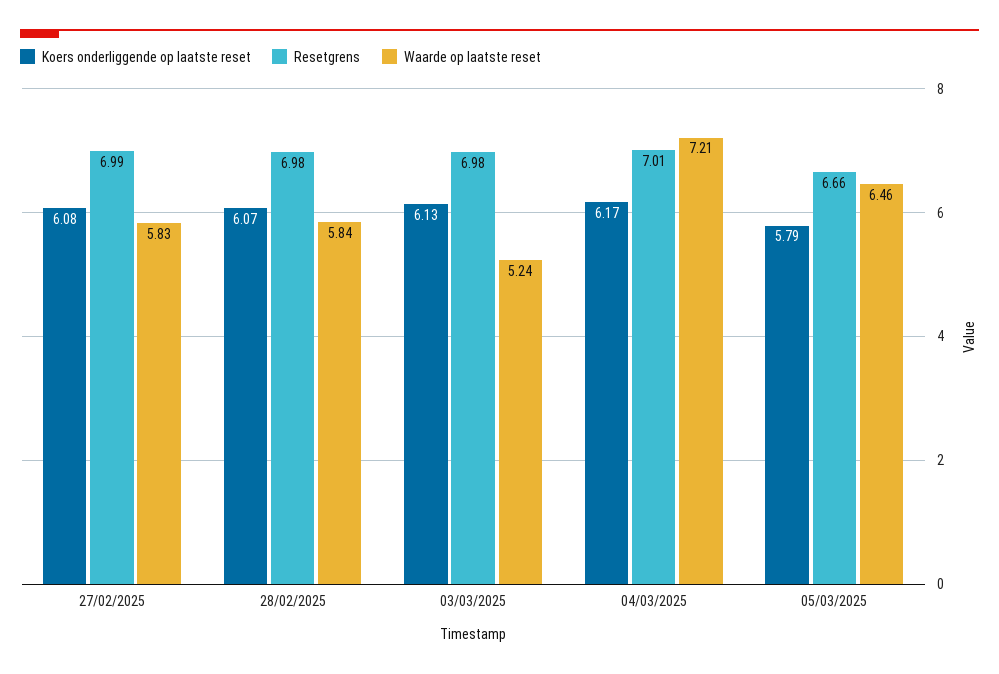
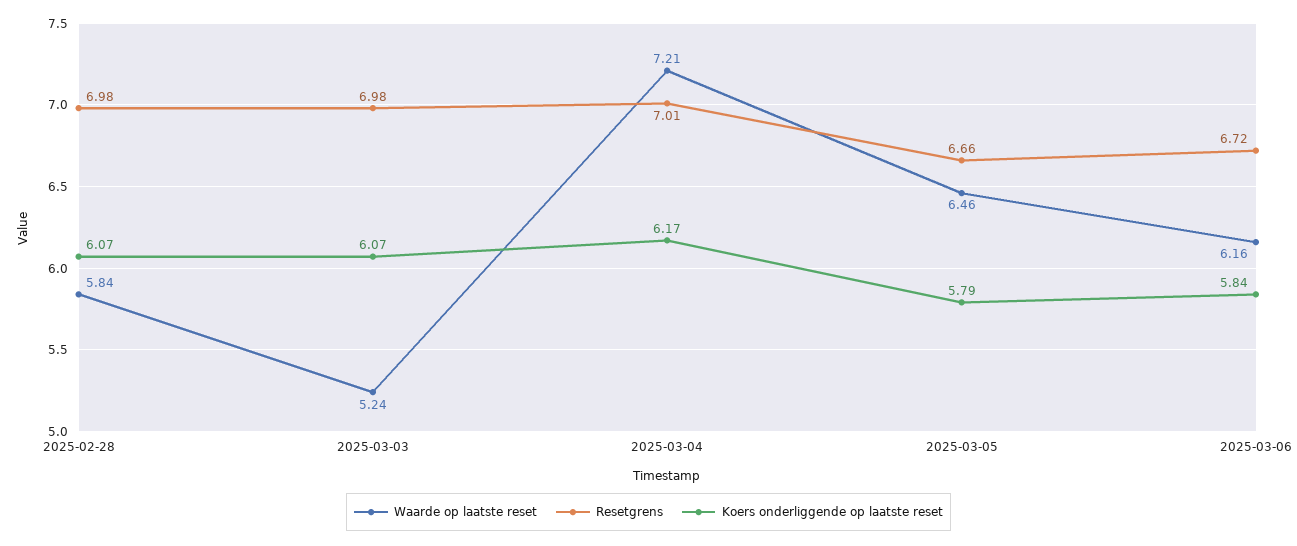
Koers onderliggende op laatste reset, 27/02/2025: 6.08 -> none
Resetgrens, 27/02/2025: 6.99 -> none
Waarde op laatste reset, 27/02/2025: 5.83 -> none
Koers onderliggende op laatste reset, 03/03/2025: 6.13 -> 6.07
Waarde op laatste reset, 2025-03-06: none -> 6.16
Resetgrens, 2025-03-06: none -> 6.72
Koers onderliggende op laatste reset, 2025-03-06: none -> 5.84

